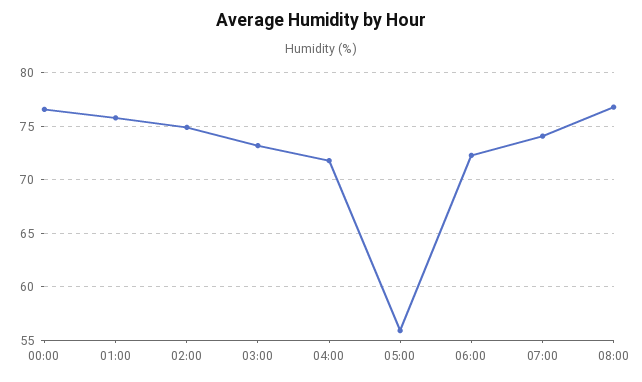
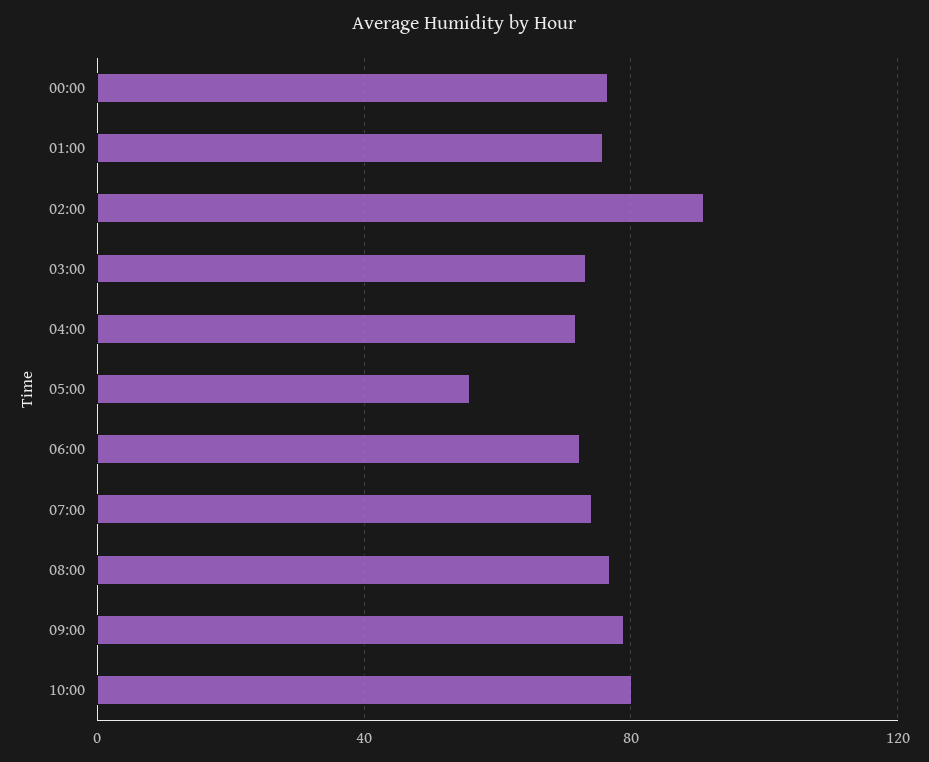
02:00: 75 -> 90
09:00: none -> 80
10:00: none -> 80

